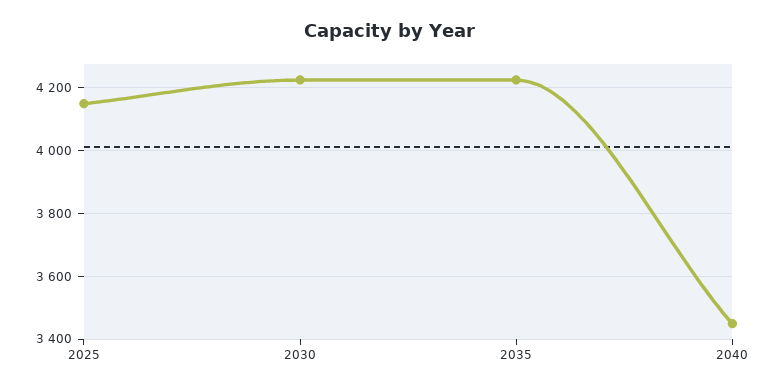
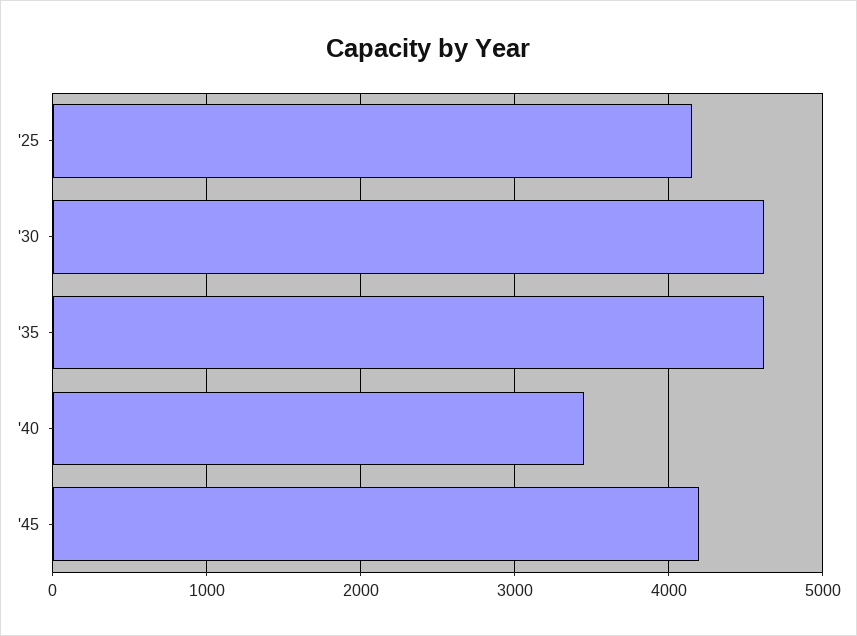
2030: 4220 -> 4600
2035: 4220 -> 4600
'45: none -> 4200

